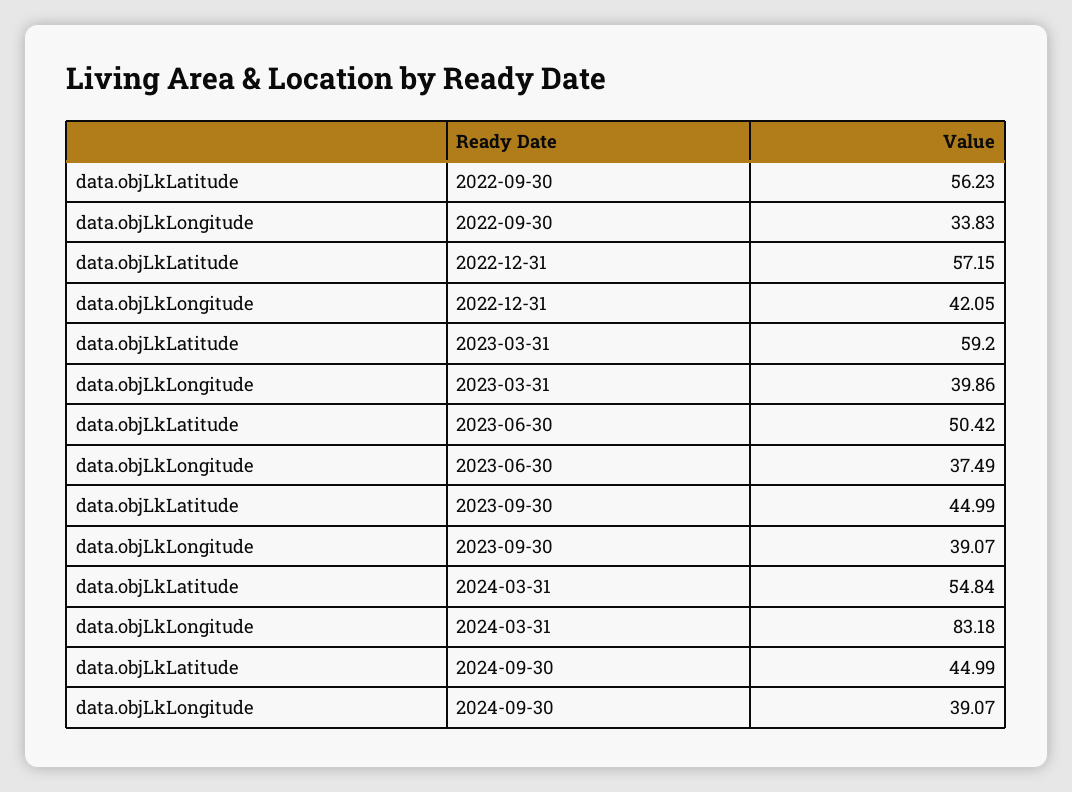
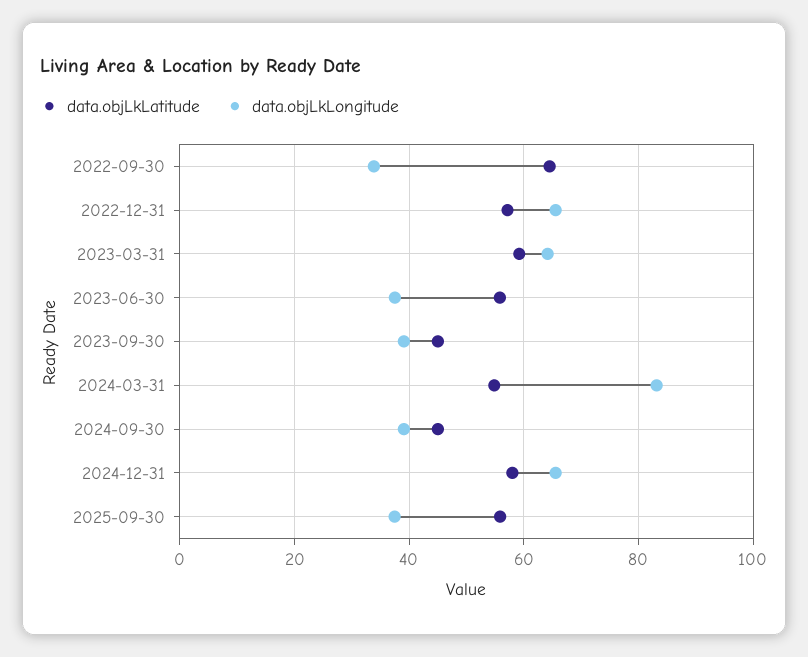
data.objLkLatitude, 2022-09-30: 56.23 -> 64
data.objLkLongitude, 2022-12-31: 42.05 -> 66
data.objLkLongitude, 2023-03-31: 39.86 -> 64
data.objLkLatitude, 2023-06-30: 50.42 -> 56
data.objLkLatitude, 2024-12-31: none -> 58
data.objLkLongitude, 2024-12-31: none -> 66
data.objLkLatitude, 2025-09-30: none -> 56
data.objLkLongitude, 2025-09-30: none -> 38

